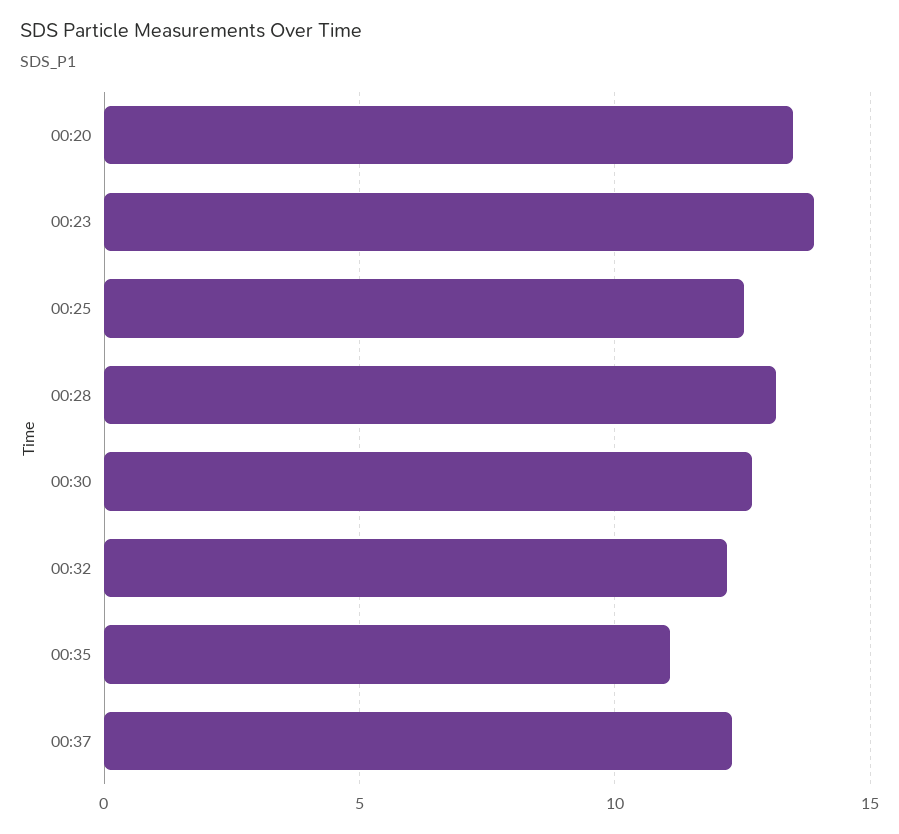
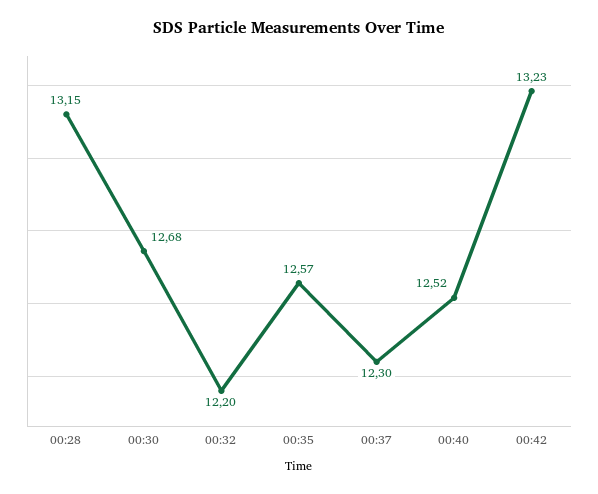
00:20: 13.5 -> none
00:23: 14 -> none
00:25: 12.5 -> none
00:35: 11 -> 12.57
00:40: none -> 12.52
00:42: none -> 13.23

